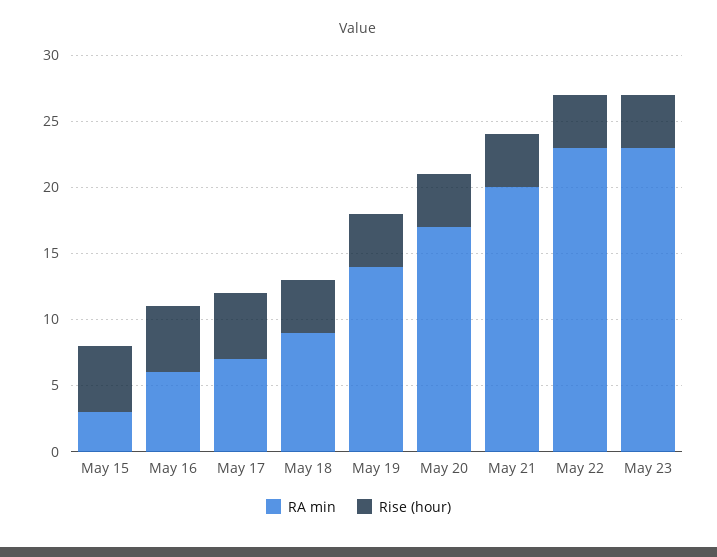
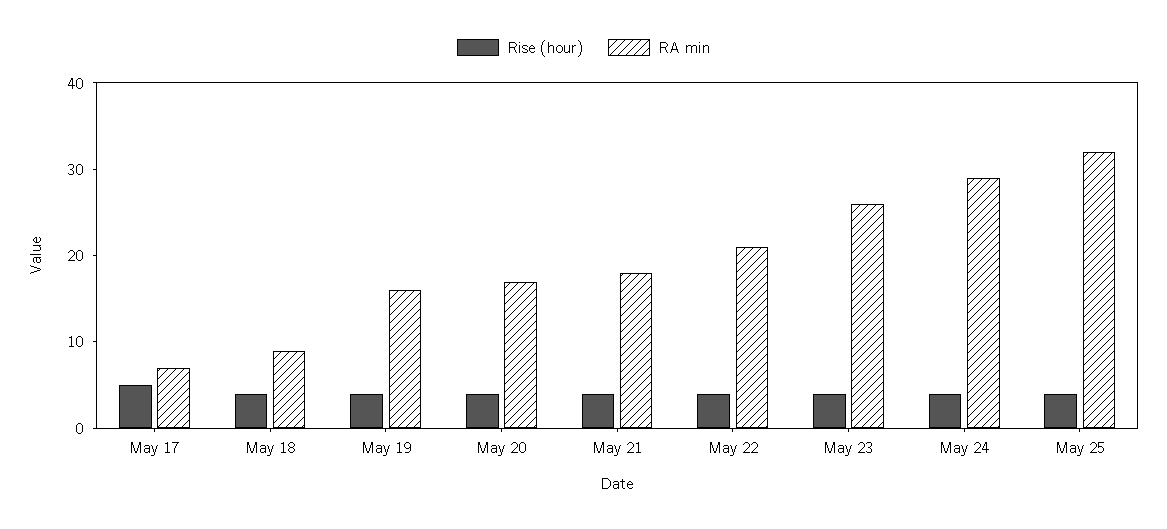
RA min, May 15: 3 -> none
Rise (hour), May 15: 5 -> none
RA min, May 16: 6 -> none
Rise (hour), May 16: 5 -> none
RA min, May 19: 14 -> 16
RA min, May 21: 20 -> 18
RA min, May 22: 23 -> 21
RA min, May 23: 23 -> 26
Rise (hour), May 24: none -> 4
RA min, May 24: none -> 29
Rise (hour), May 25: none -> 4
RA min, May 25: none -> 32

